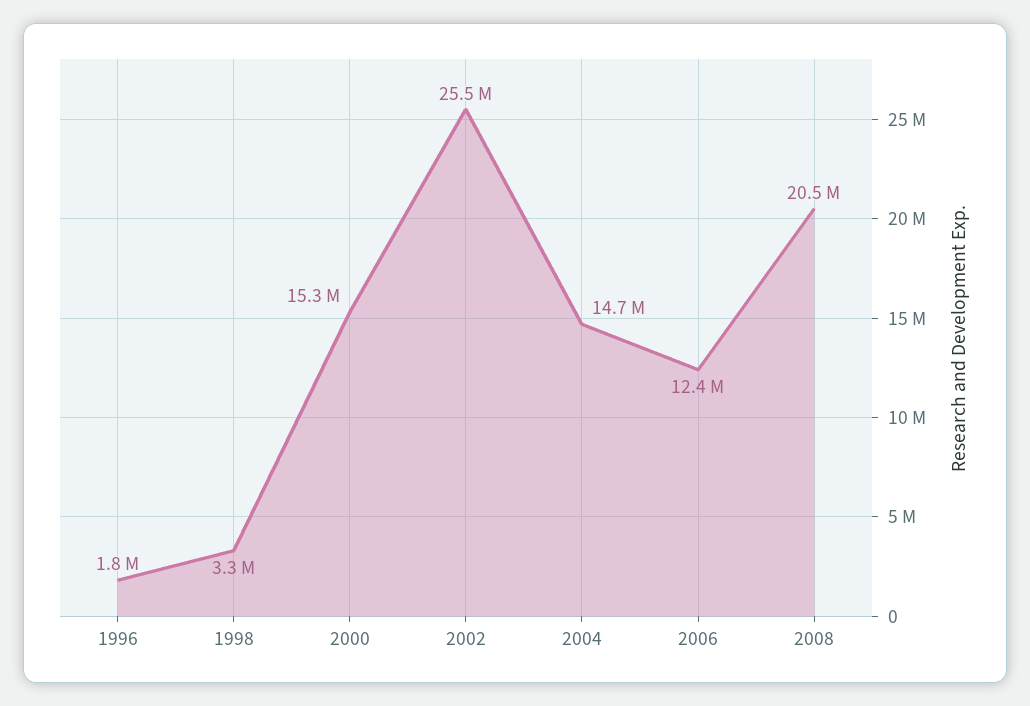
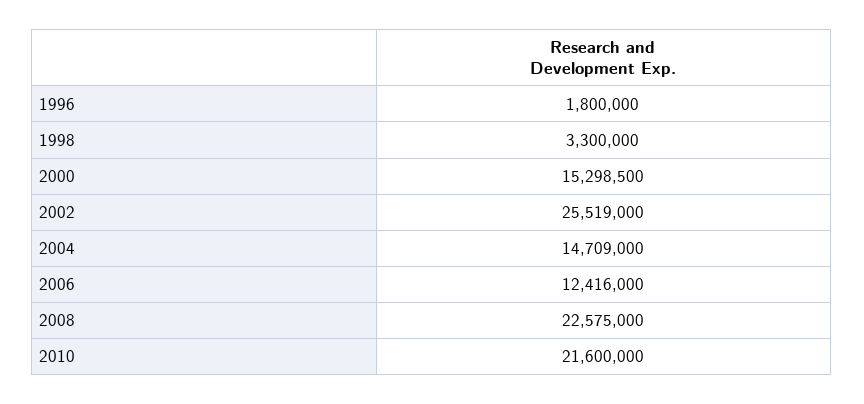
2008: 20500000 -> 22575000
2010: none -> 21600000

